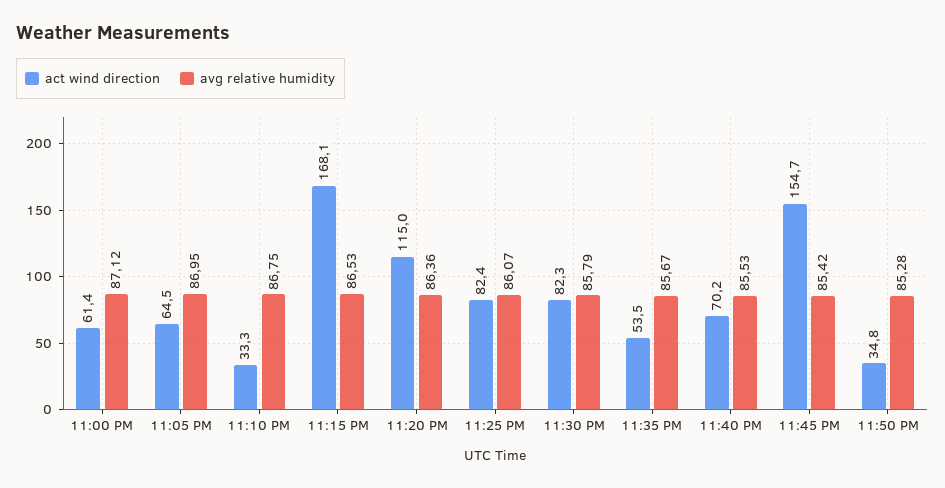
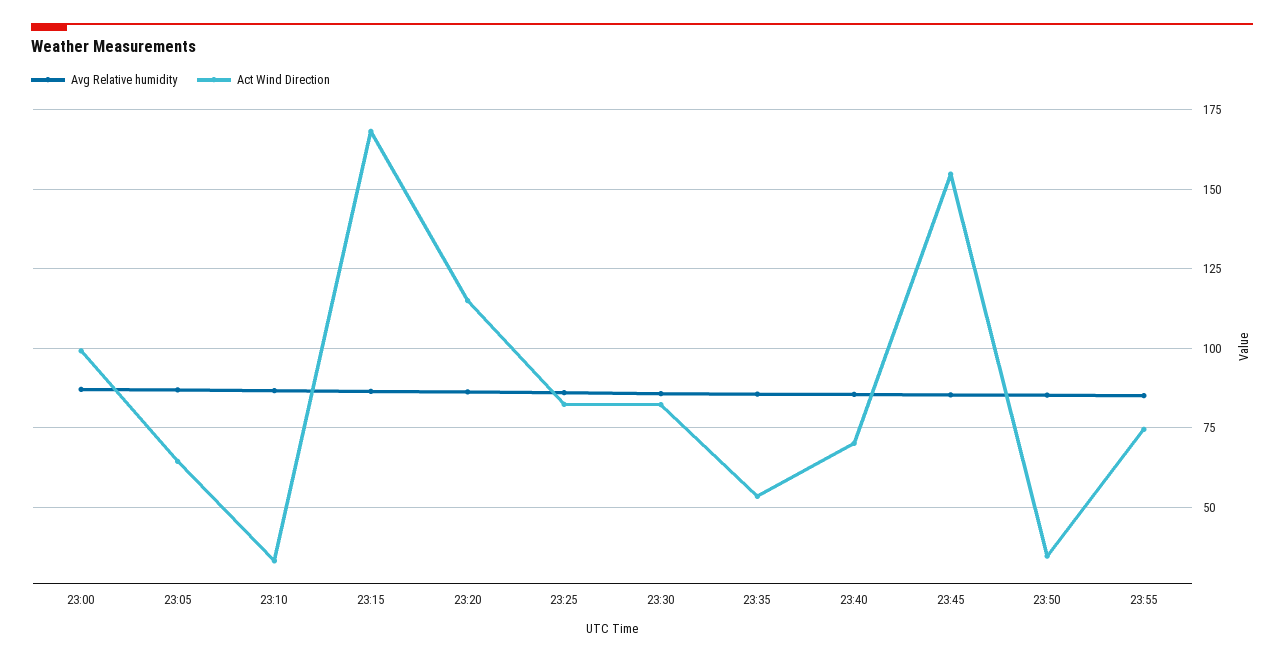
act wind direction, 11:00 PM: 61.4 -> 100
avg relative humidity, 23:55: none -> 85
act wind direction, 23:55: none -> 75

